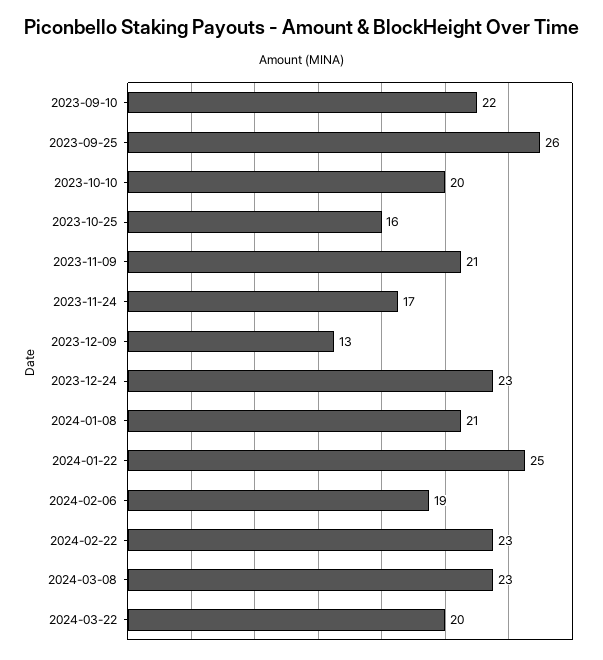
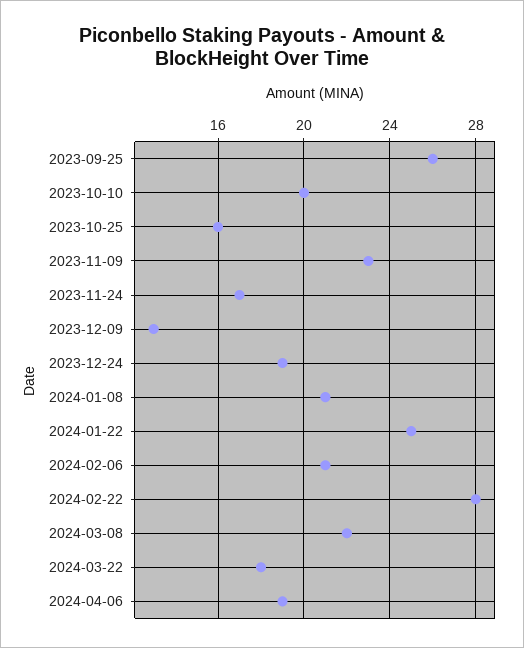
2023-09-10: 22 -> none
2023-11-09: 21 -> 23
2023-12-24: 23 -> 19
2024-02-06: 19 -> 21
2024-02-22: 23 -> 28
2024-03-08: 23 -> 22
2024-03-22: 20 -> 18
2024-04-06: none -> 19

